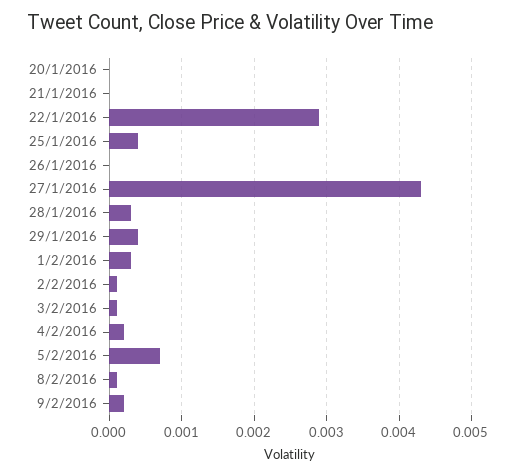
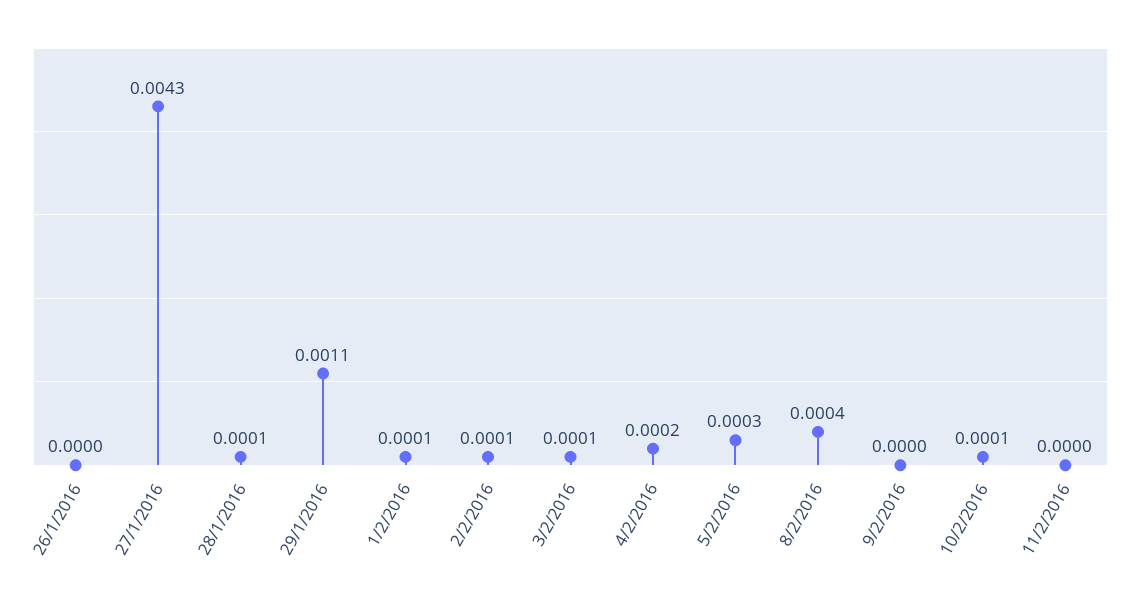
20/1/2016: 0 -> none
21/1/2016: 0 -> none
22/1/2016: 0.0029 -> none
25/1/2016: 0.0004 -> none
28/1/2016: 0.0003 -> 0.0001
29/1/2016: 0.0004 -> 0.0011
1/2/2016: 0.0003 -> 0.0001
5/2/2016: 0.0007 -> 0.0003
8/2/2016: 0.0001 -> 0.0004
9/2/2016: 0.0002 -> 0
10/2/2016: none -> 0.0001
11/2/2016: none -> 0

